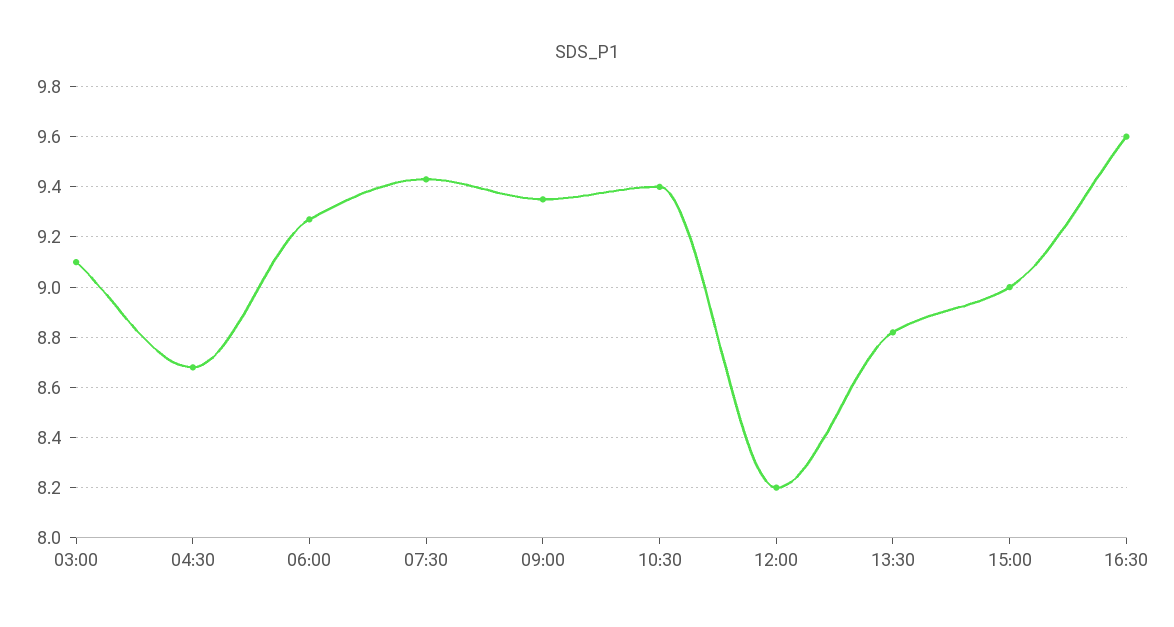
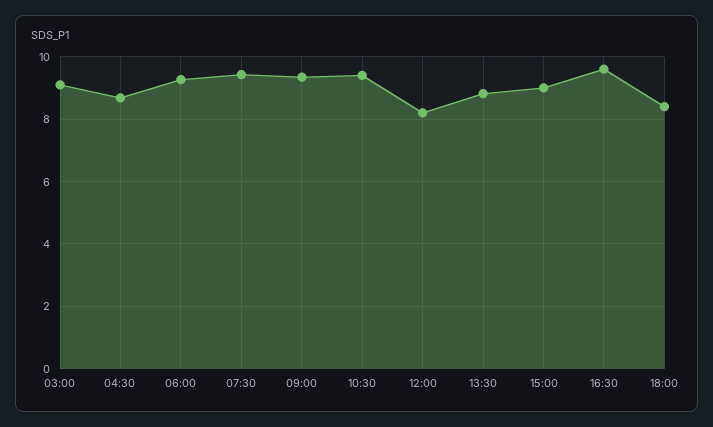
18:00: none -> 8.4

